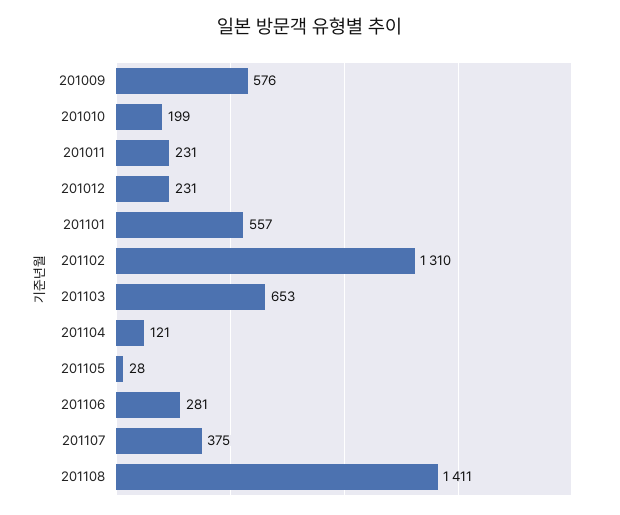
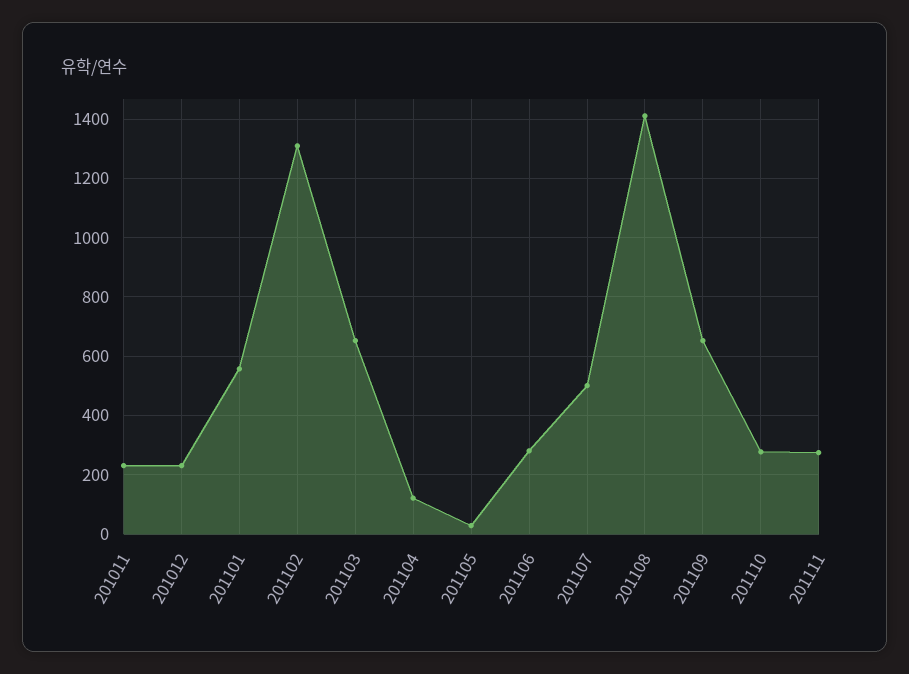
201009: 576 -> none
201010: 199 -> none
201107: 375 -> 500
201109: none -> 650
201110: none -> 275
201111: none -> 275

